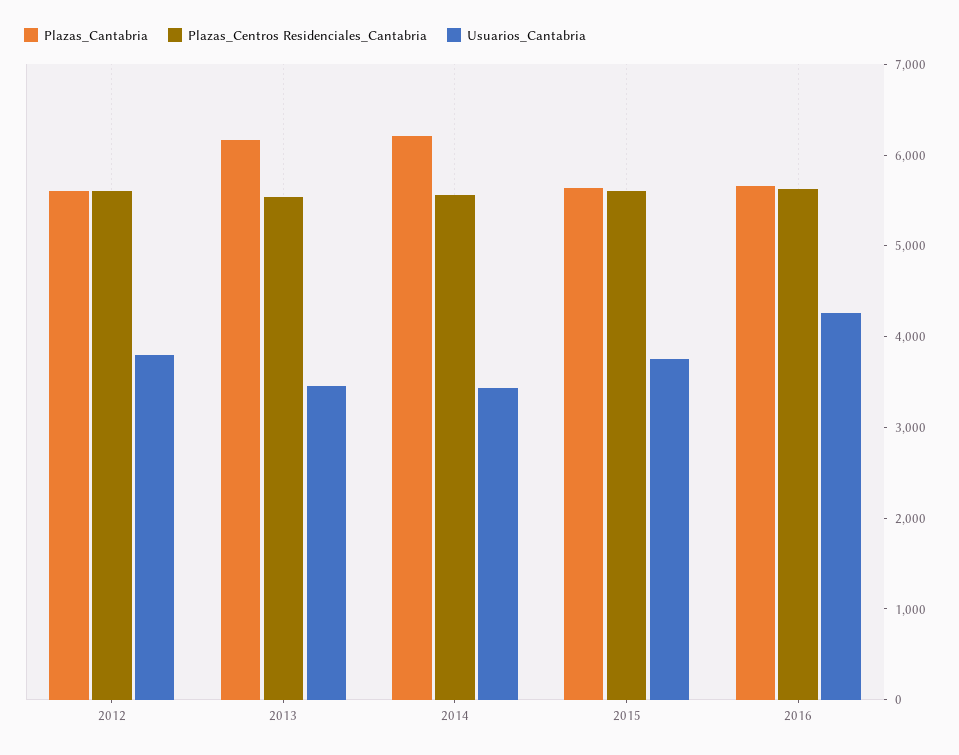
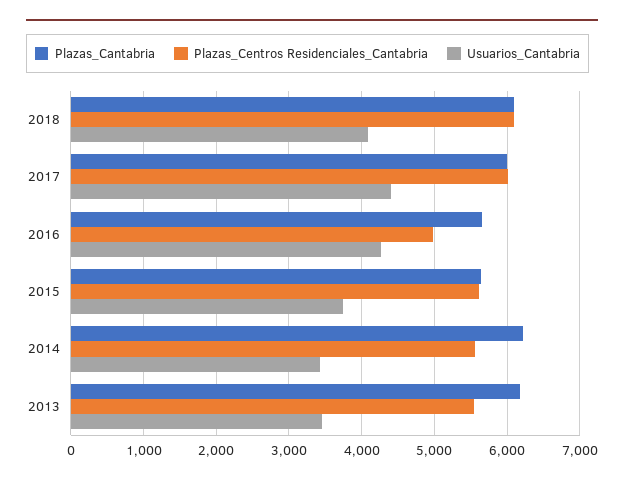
Plazas_Cantabria, 2012: 5600 -> none
Plazas_Centros Residenciales_Cantabria, 2012: 5600 -> none
Usuarios_Cantabria, 2012: 3800 -> none
Plazas_Centros Residenciales_Cantabria, 2016: 5600 -> 5000
Plazas_Cantabria, 2018: none -> 6100
Plazas_Centros Residenciales_Cantabria, 2018: none -> 6100
Usuarios_Cantabria, 2018: none -> 4100
Plazas_Cantabria, 2017: none -> 6000
Plazas_Centros Residenciales_Cantabria, 2017: none -> 6000
Usuarios_Cantabria, 2017: none -> 4400

